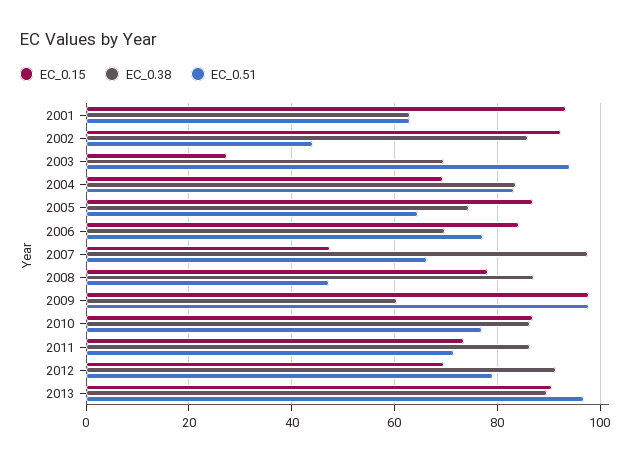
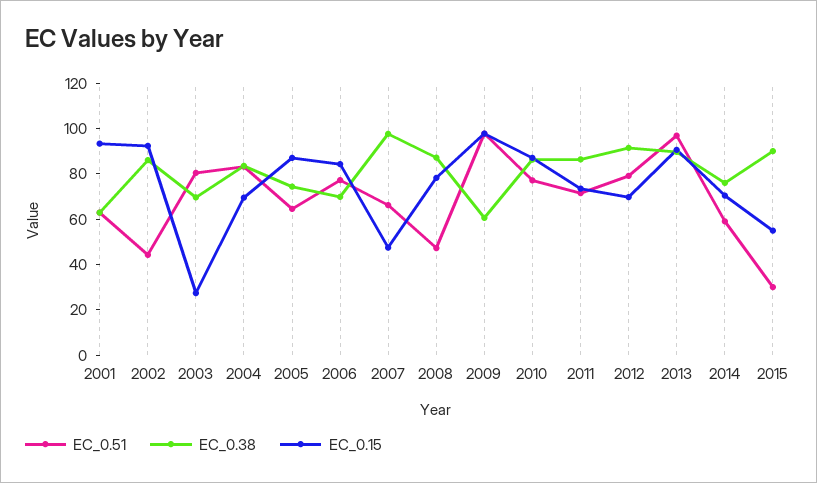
EC_0.51, 2003: 94 -> 80
EC_0.51, 2014: none -> 60
EC_0.38, 2014: none -> 75
EC_0.15, 2014: none -> 70
EC_0.51, 2015: none -> 30
EC_0.38, 2015: none -> 90
EC_0.15, 2015: none -> 55

